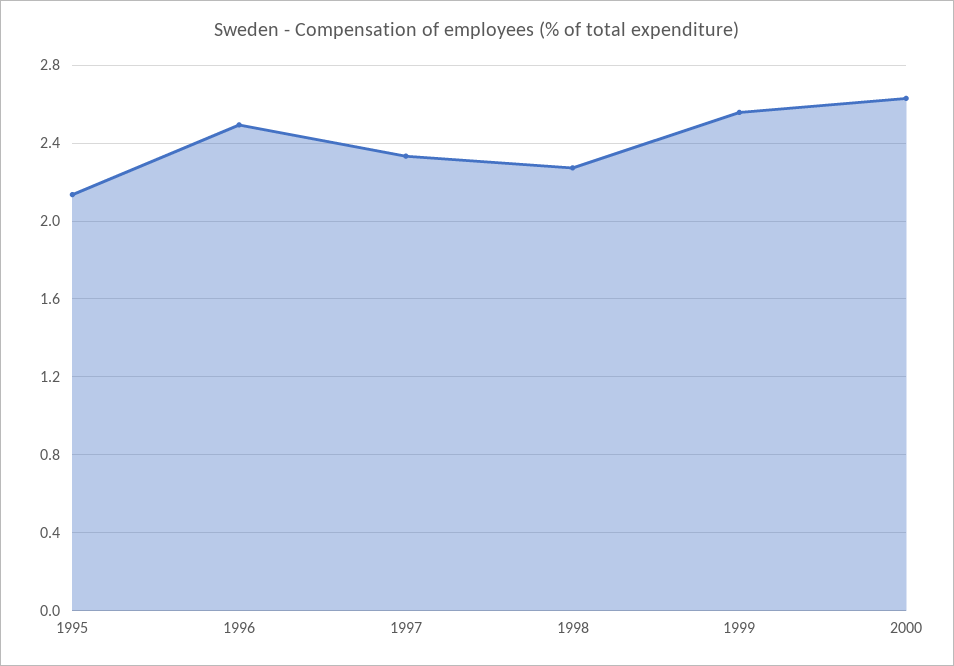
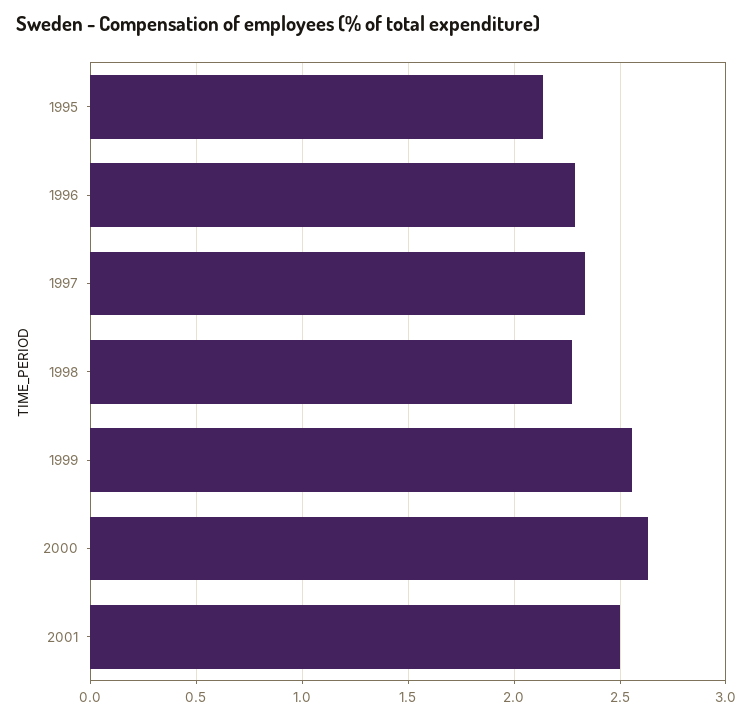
1996: 2.5 -> 2.3
2001: none -> 2.5

